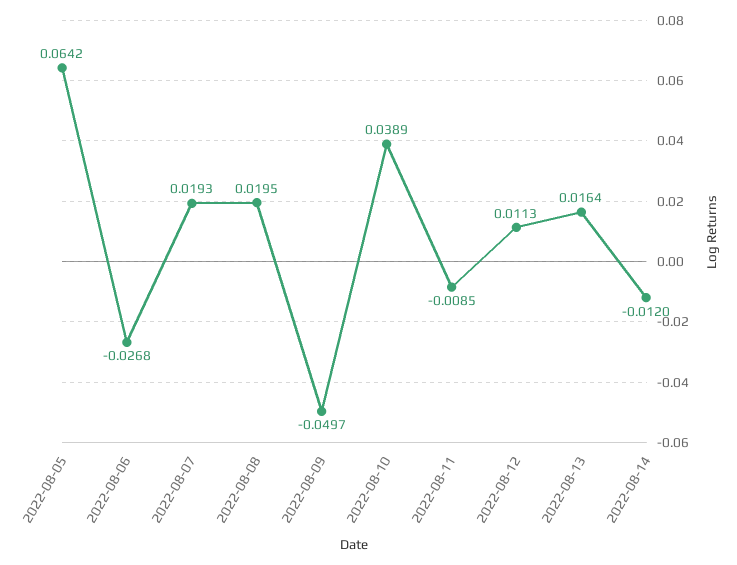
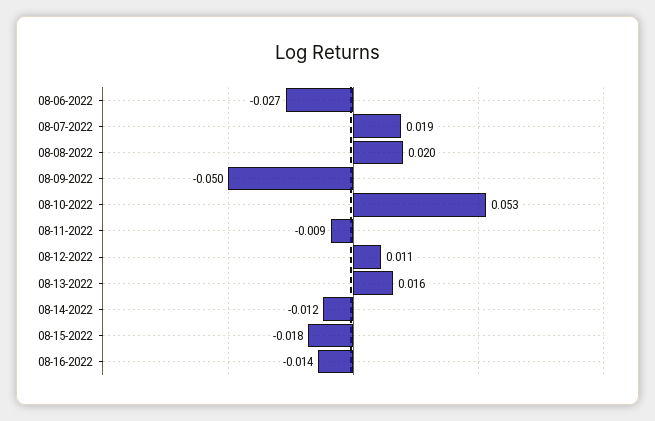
2022-08-05: 0.0642 -> none
2022-08-10: 0.0389 -> 0.053
08-15-2022: none -> -0.018
08-16-2022: none -> -0.014

